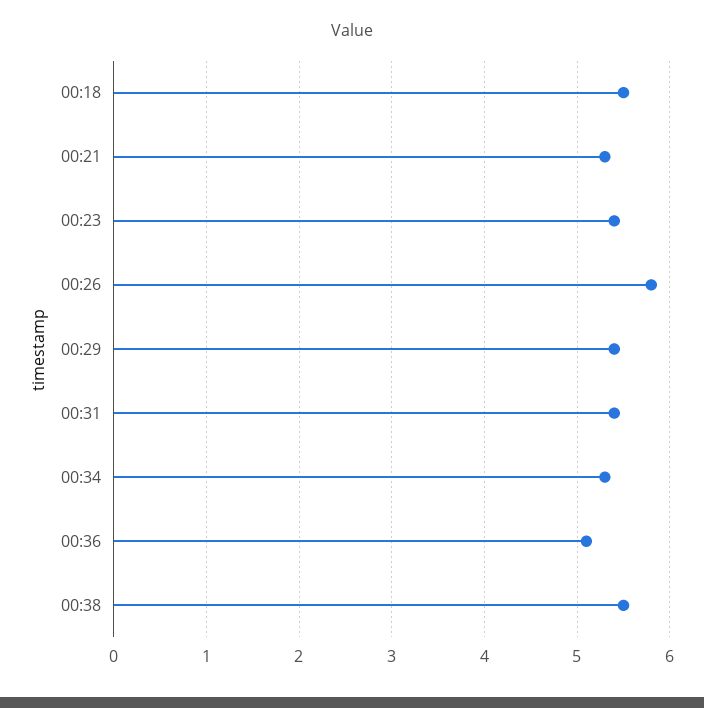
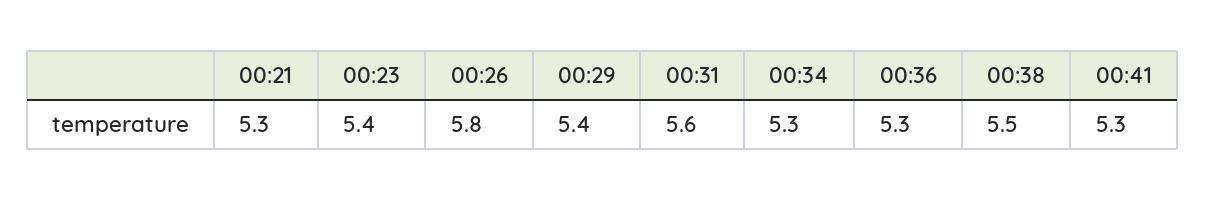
00:18: 5.5 -> none
00:31: 5.4 -> 5.6
00:36: 5.1 -> 5.3
00:41: none -> 5.3

